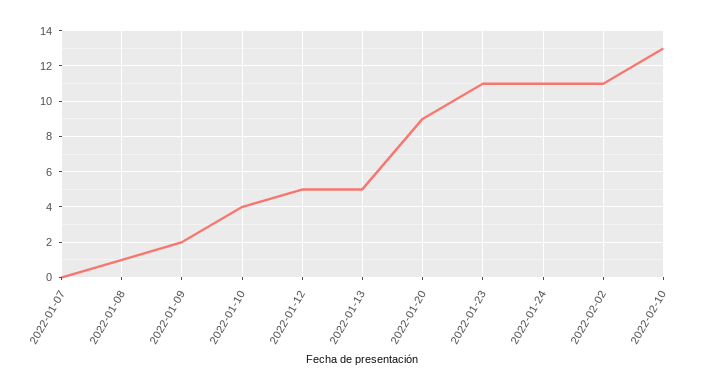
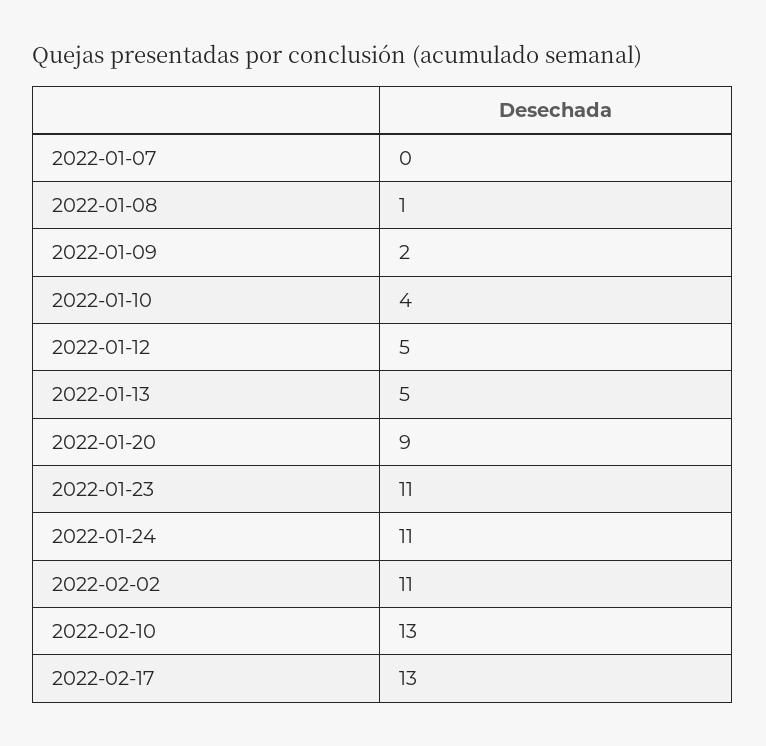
2022-02-17: none -> 13

